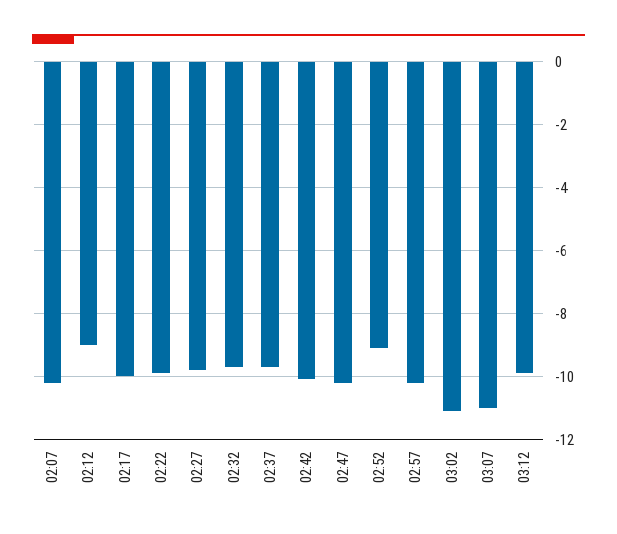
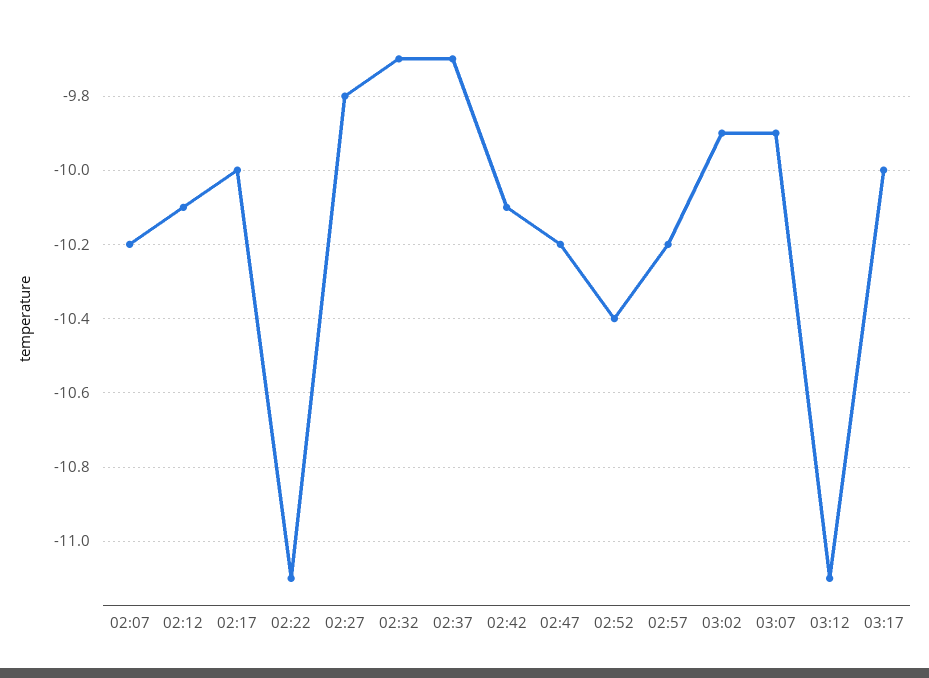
02:12: -9 -> -10.1
02:22: -10 -> -11.1
02:52: -9 -> -10.4
03:02: -11 -> -9.9
03:07: -11 -> -9.9
03:12: -10 -> -11.1
03:17: none -> -10

